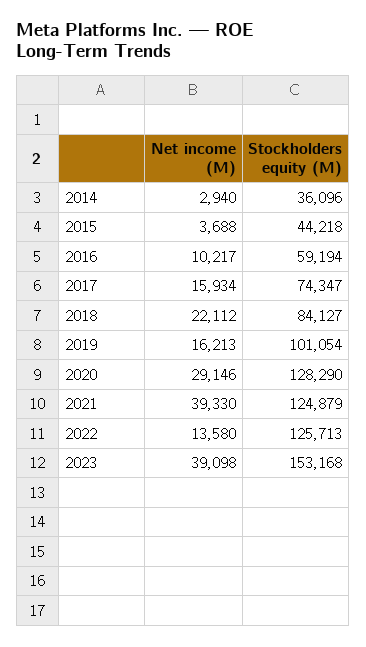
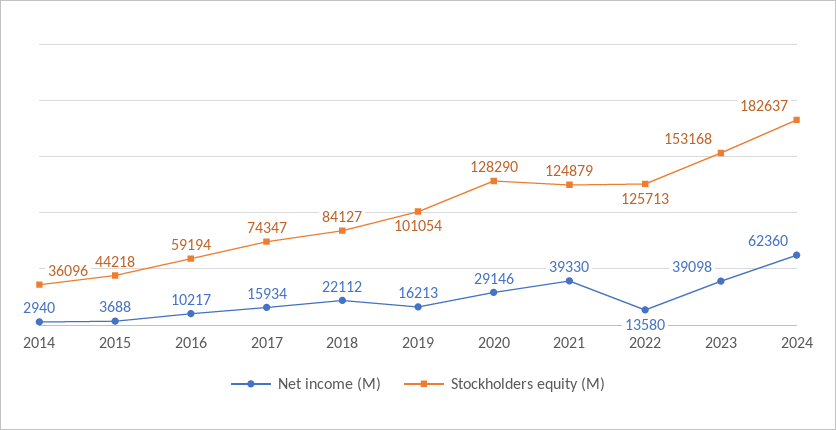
Net income (M), 2024: none -> 62360
Stockholders equity (M), 2024: none -> 182637

